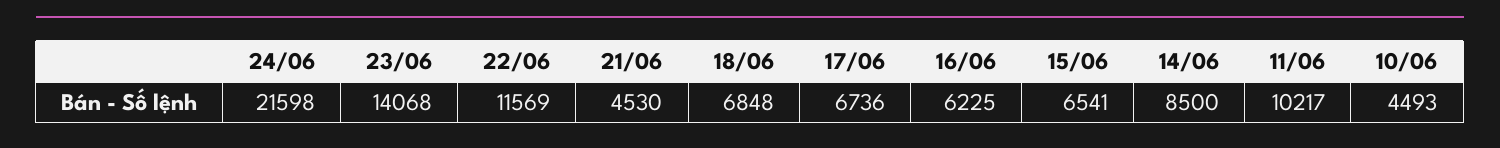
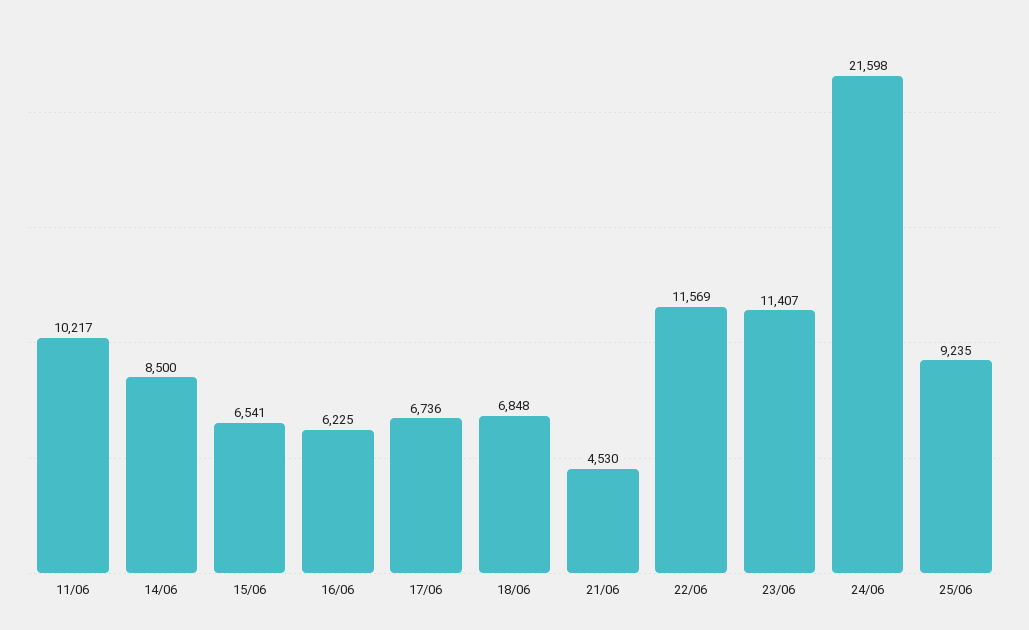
23/06: 14068 -> 11407
10/06: 4493 -> none
25/06: none -> 9235

